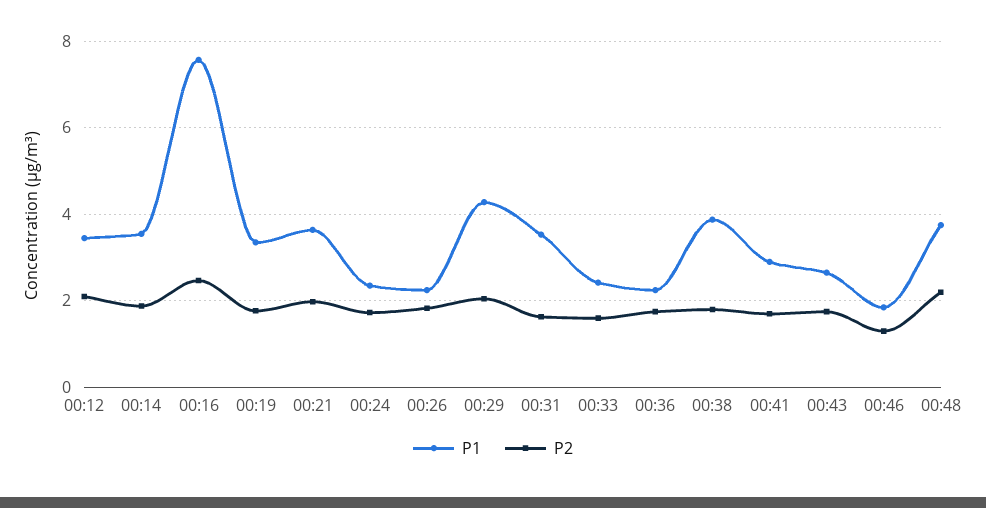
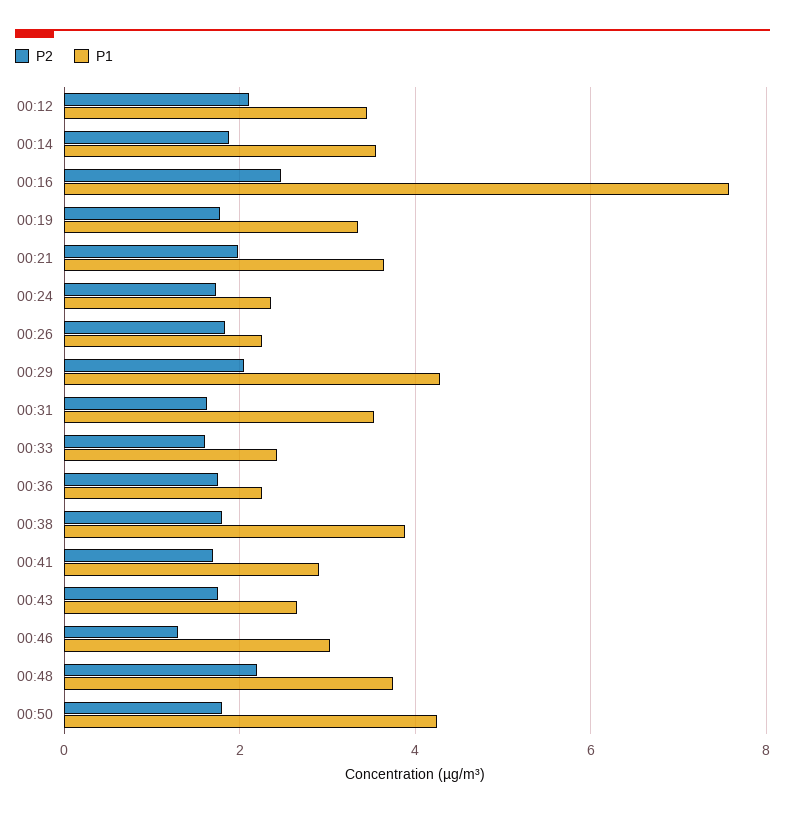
P1, 00:46: 1.8 -> 3
P2, 00:50: none -> 1.8
P1, 00:50: none -> 4.2

